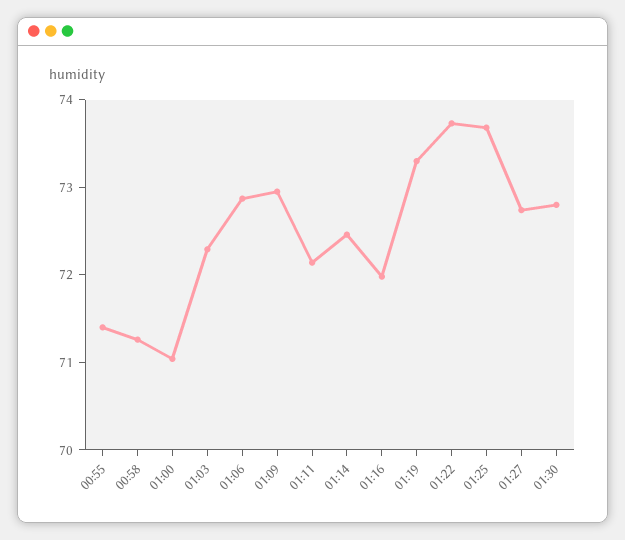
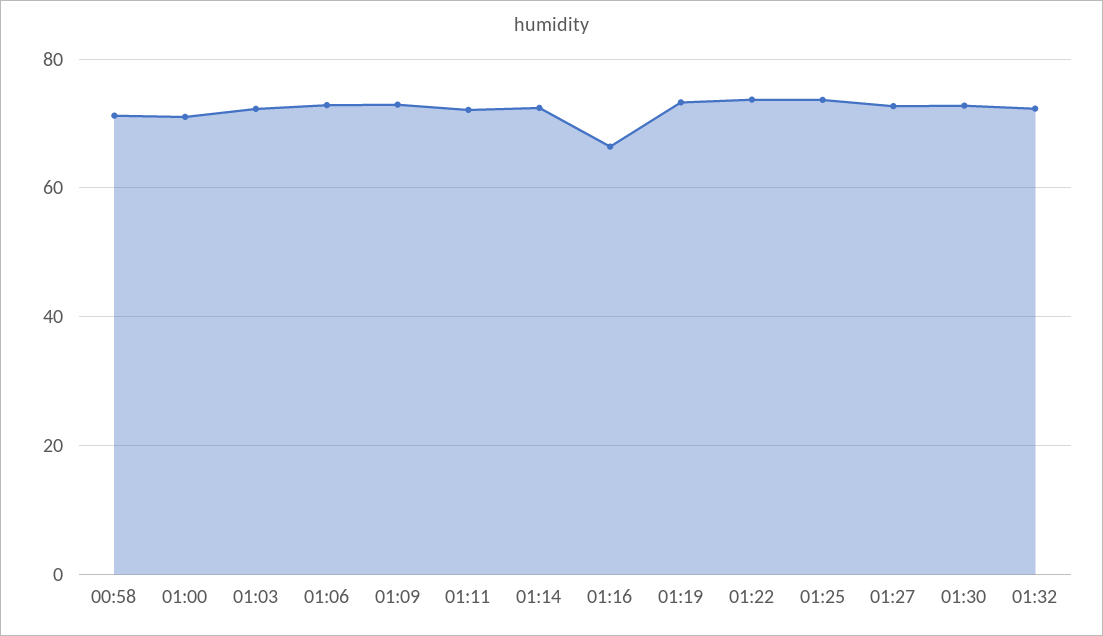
00:55: 71.4 -> none
01:16: 72 -> 66
01:32: none -> 72

